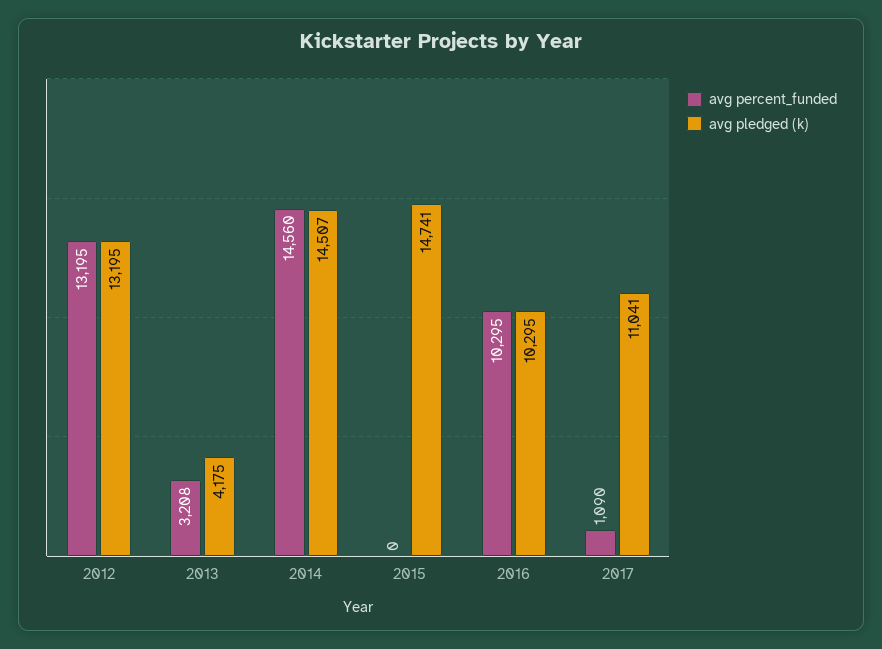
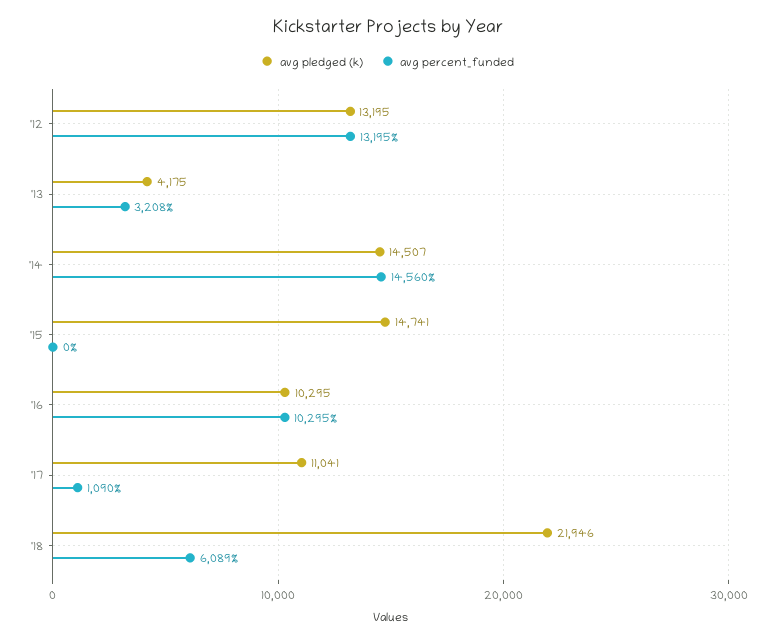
avg pledged (k), '18: none -> 21946
avg percent_funded, '18: none -> 6089

